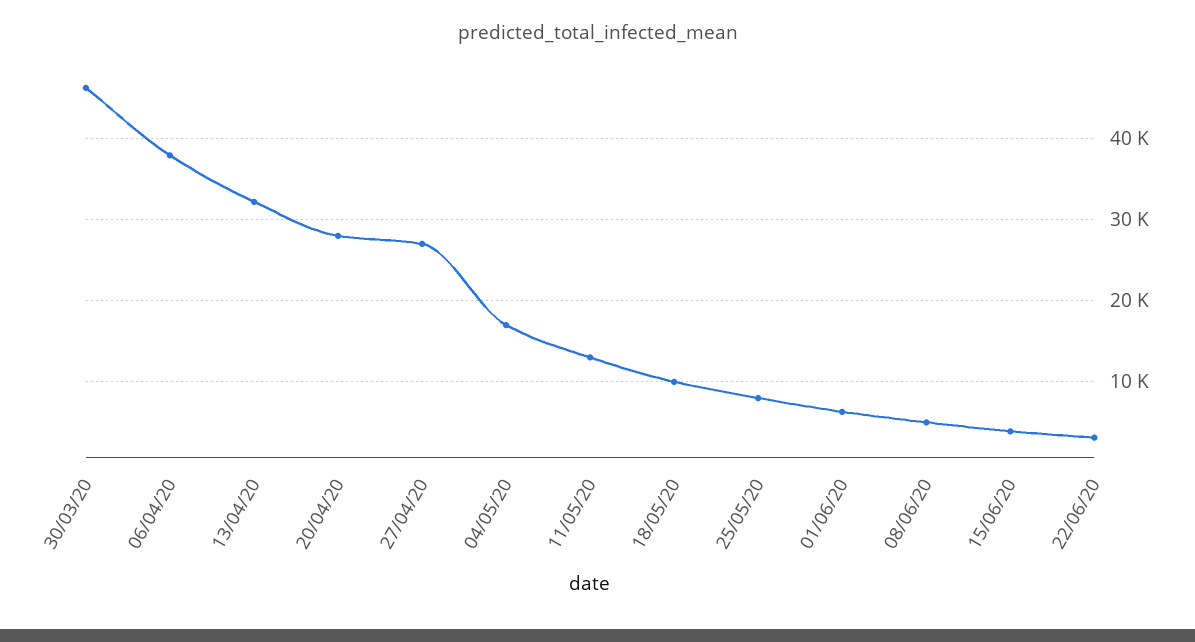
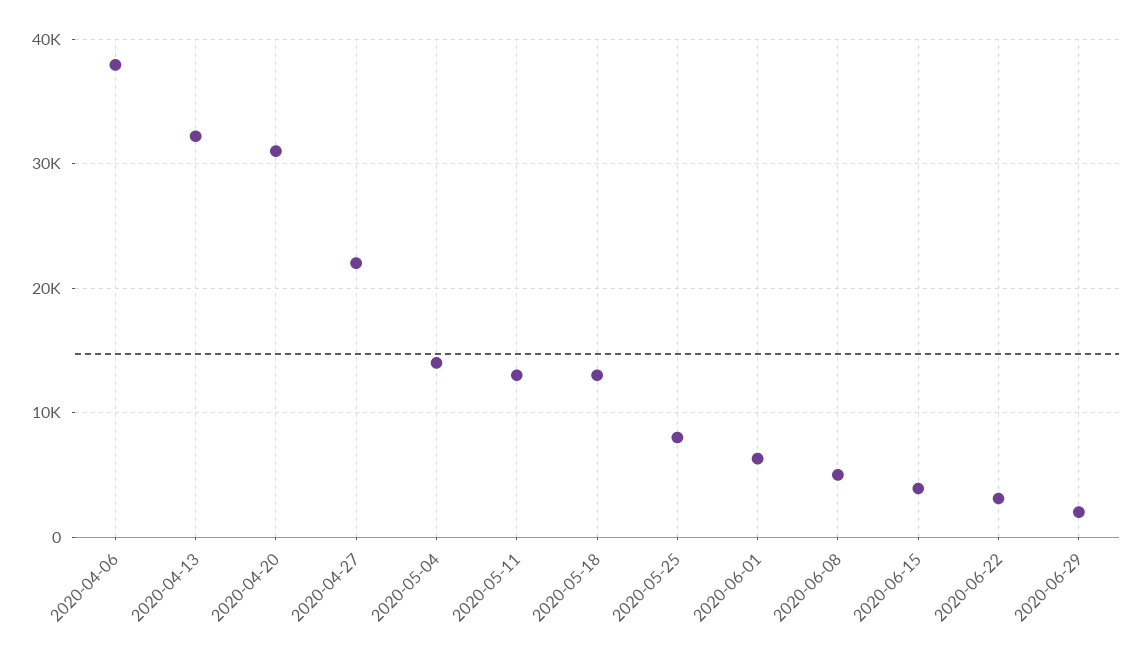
30/03/20: 46000 -> none
20/04/20: 28000 -> 31000
27/04/20: 27000 -> 22000
04/05/20: 17000 -> 14000
18/05/20: 10000 -> 13000
2020-06-29: none -> 2000

